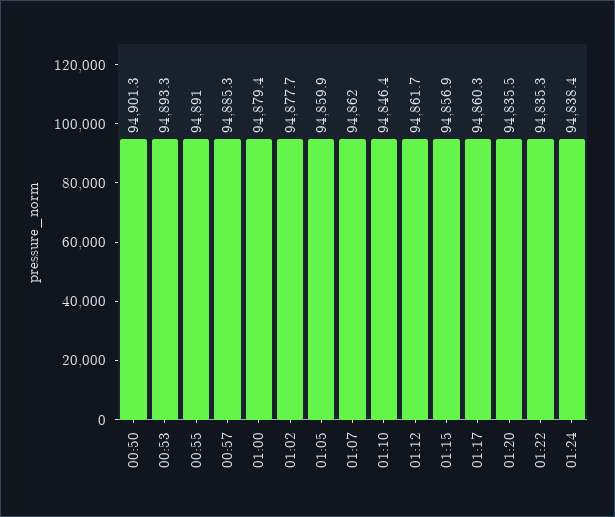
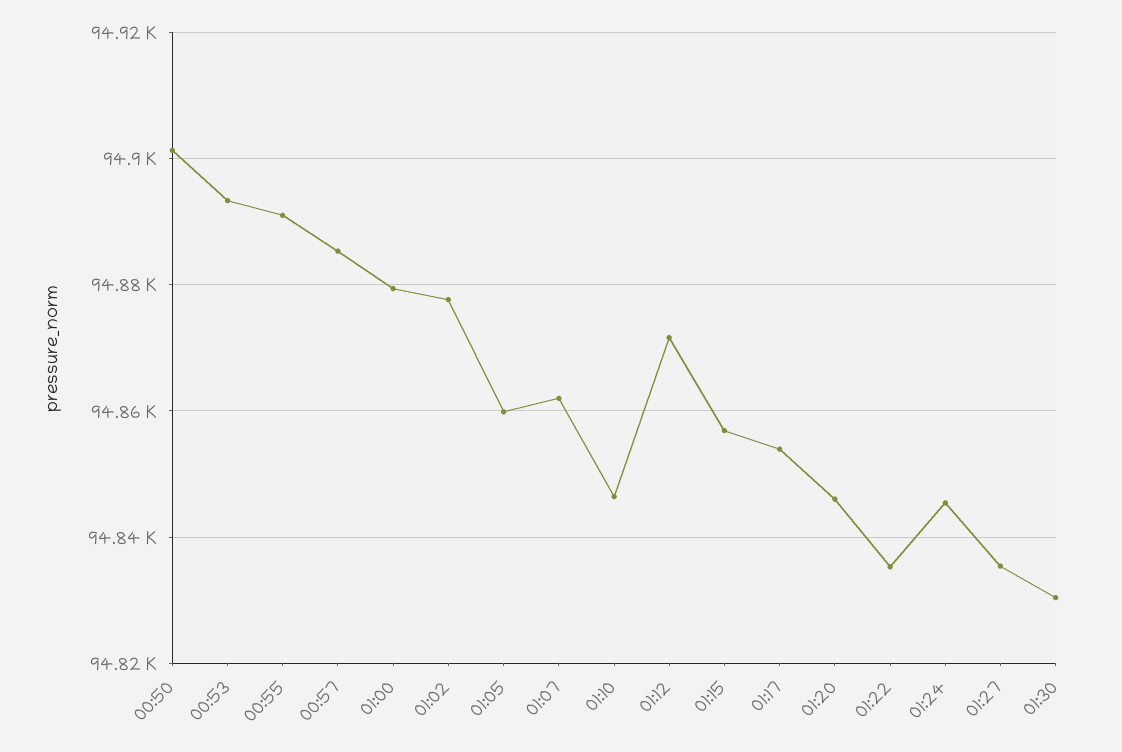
01:12: 94861.7 -> 94872
01:17: 94860.3 -> 94854
01:20: 94835.5 -> 94846
01:24: 94838.4 -> 94846
01:27: none -> 94836
01:30: none -> 94830

